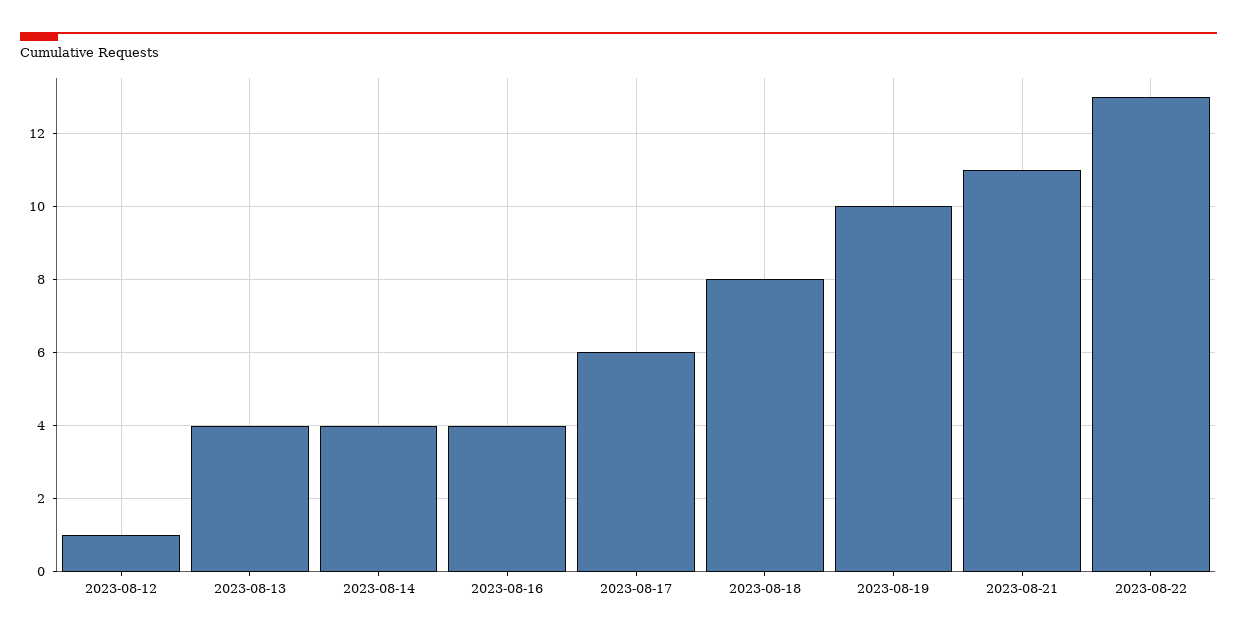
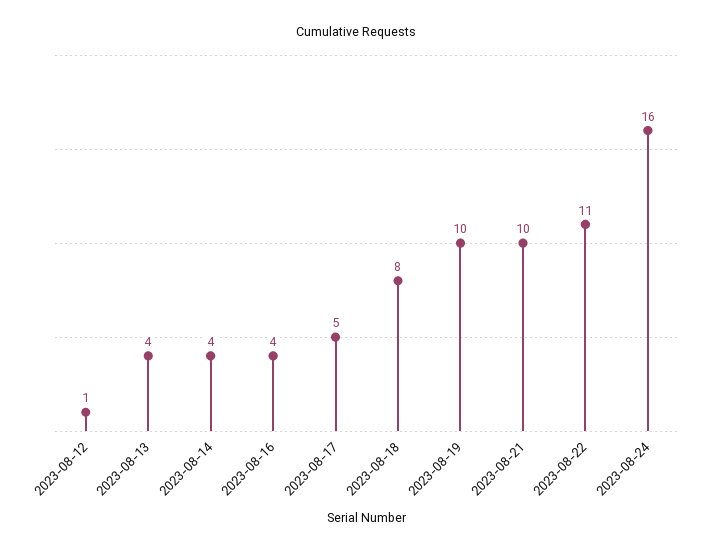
2023-08-17: 6 -> 5
2023-08-21: 11 -> 10
2023-08-22: 13 -> 11
2023-08-24: none -> 16

